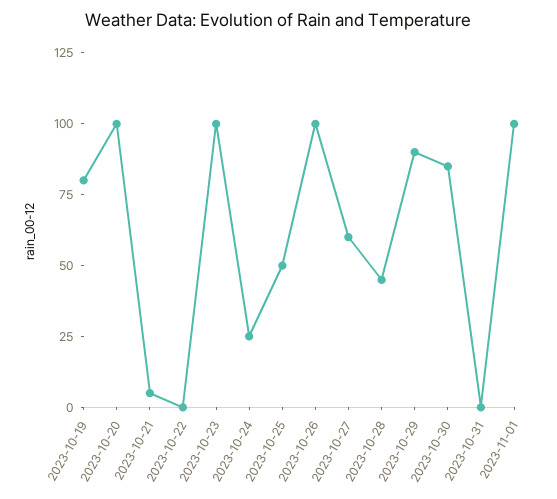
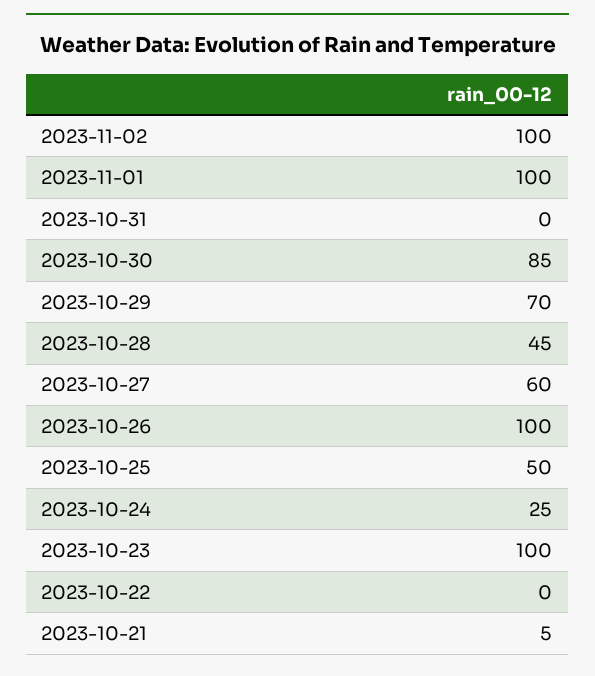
2023-10-19: 80 -> none
2023-10-20: 100 -> none
2023-10-29: 90 -> 70
2023-11-02: none -> 100

